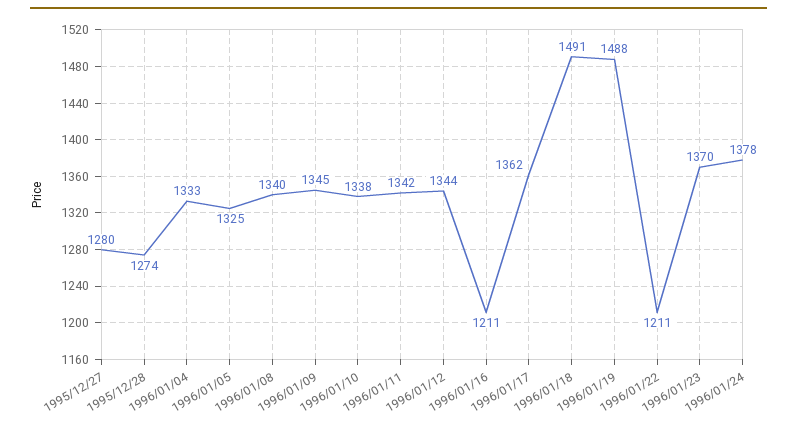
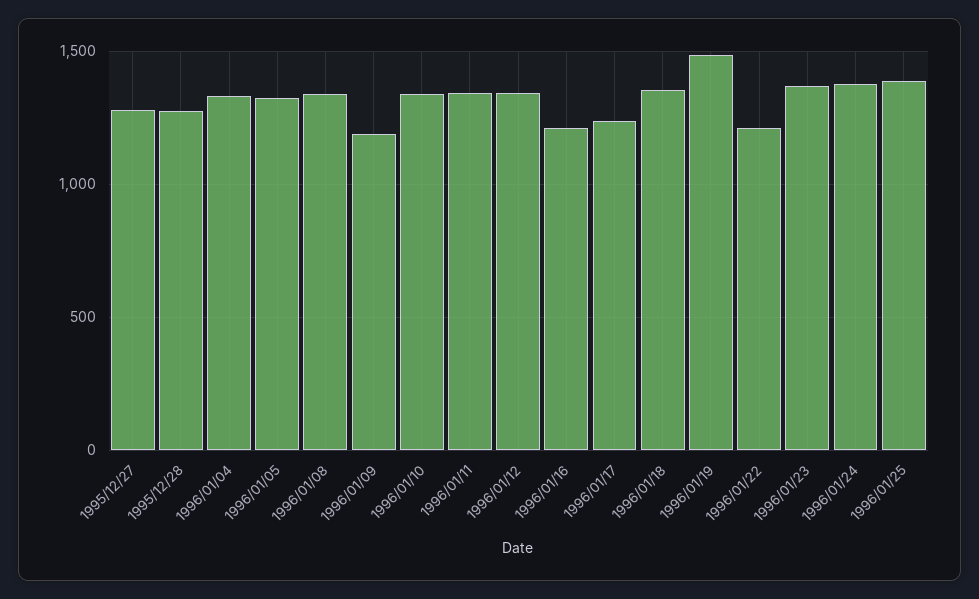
1996/01/09: 1345 -> 1200
1996/01/17: 1362 -> 1250
1996/01/18: 1491 -> 1350
1996/01/25: none -> 1400

